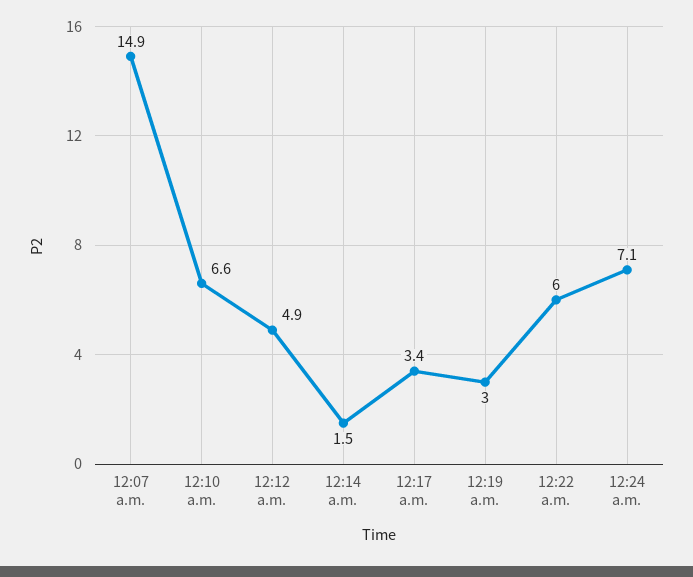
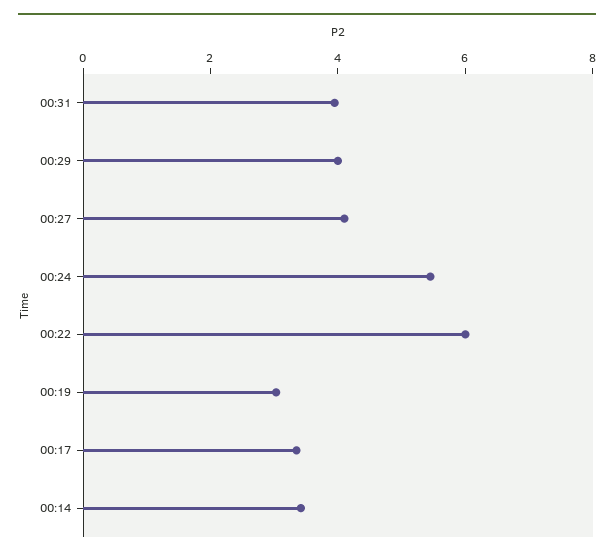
12:07 a.m.: 14.9 -> none
12:10 a.m.: 6.6 -> none
12:12 a.m.: 4.9 -> none
12:14 a.m.: 1.5 -> 3.5
12:24 a.m.: 7.1 -> 5.5
00:31: none -> 4
00:29: none -> 4
00:27: none -> 4

